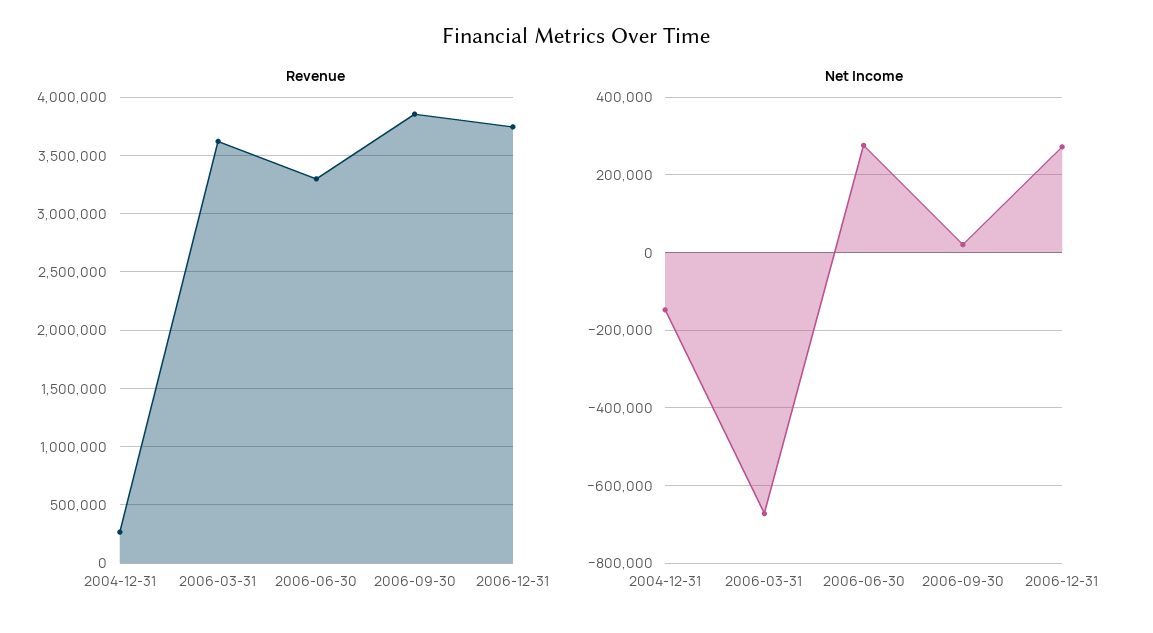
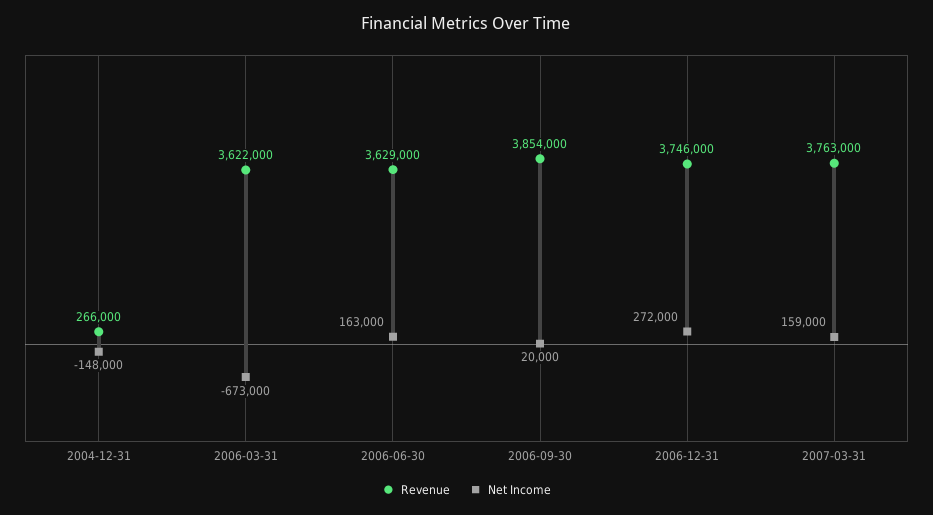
Revenue, 2006-06-30: 3300000 -> 3629000
Net Income, 2006-06-30: 280000 -> 163000
Revenue, 2007-03-31: none -> 3763000
Net Income, 2007-03-31: none -> 159000

